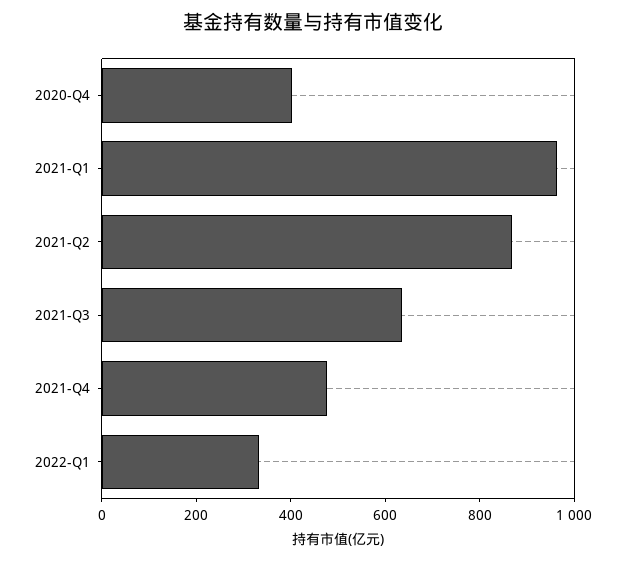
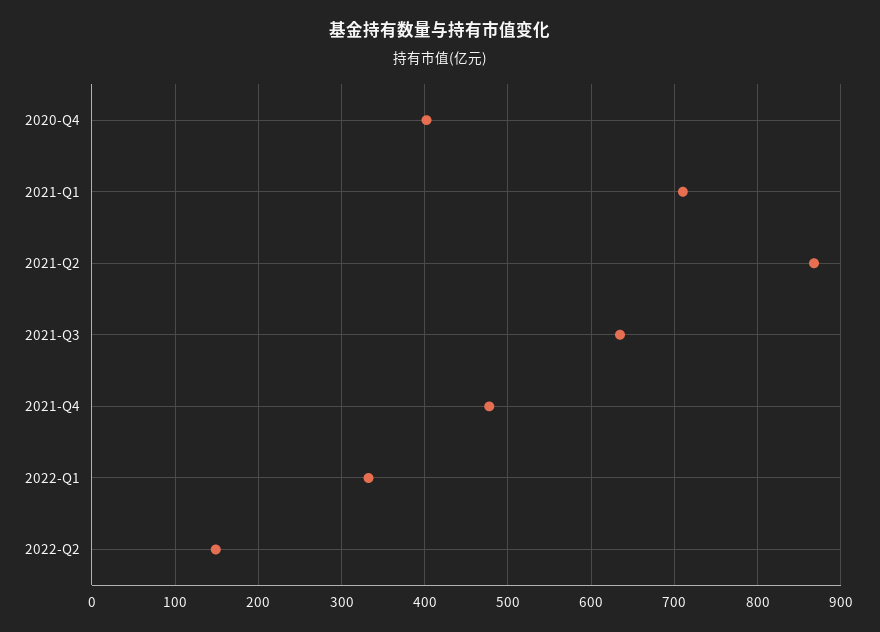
2021-Q1: 950 -> 710
2022-Q2: none -> 150

